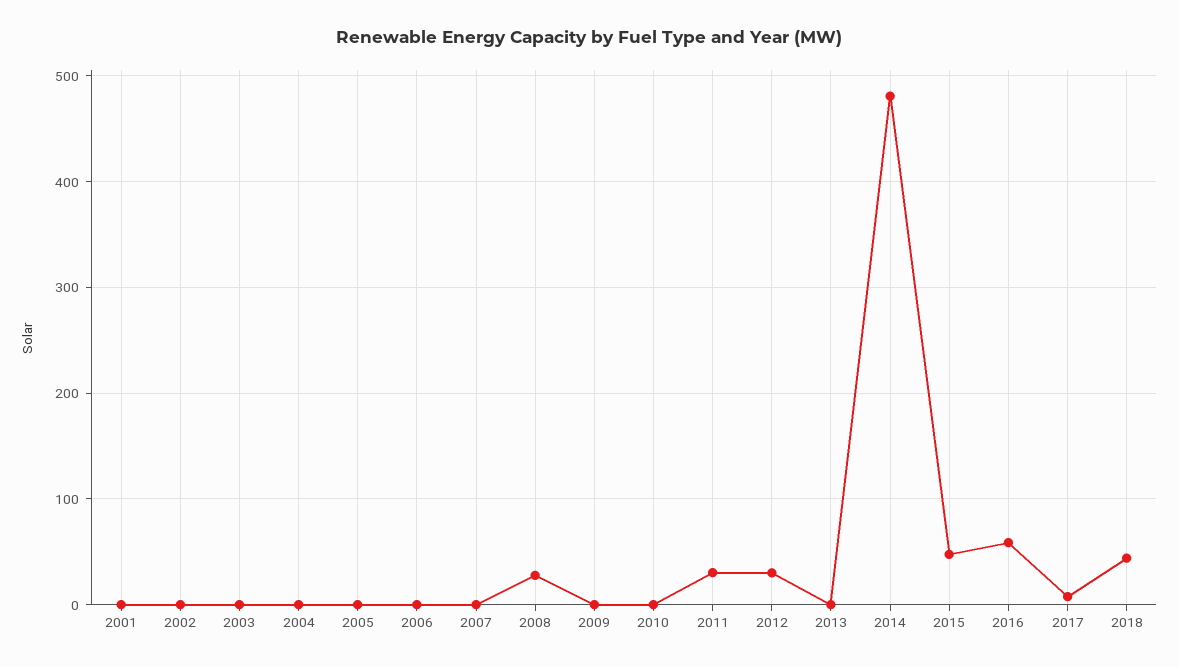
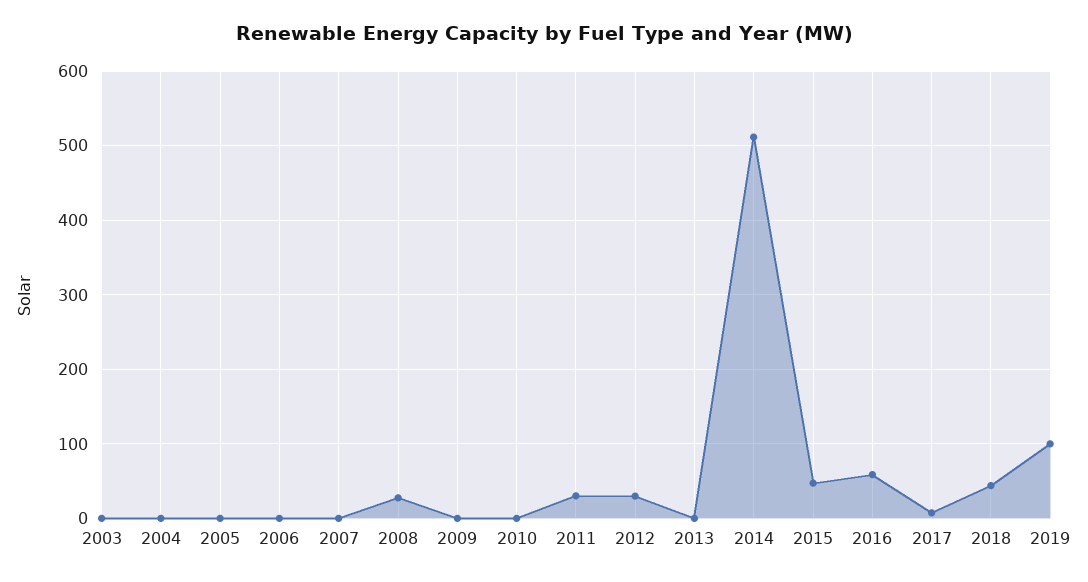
2001: 0 -> none
2002: 0 -> none
2014: 480 -> 510
2019: none -> 100

